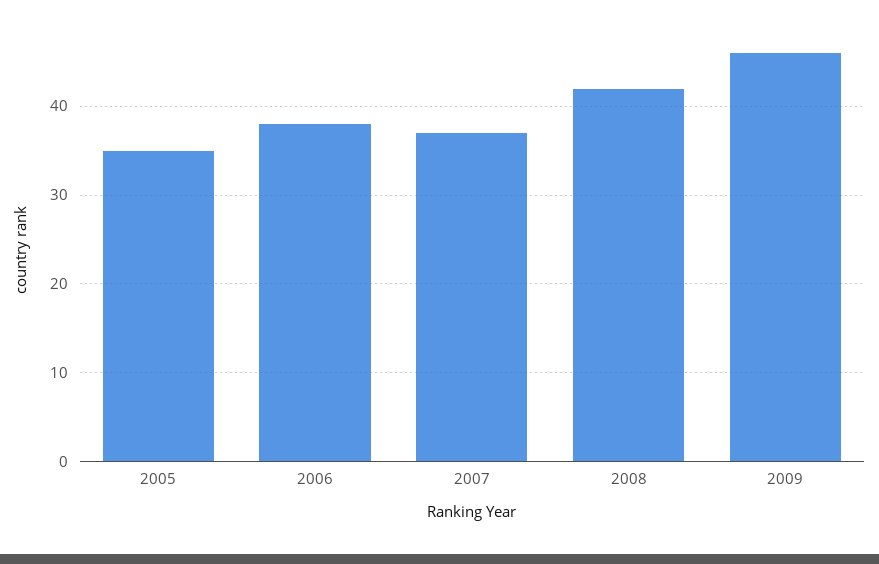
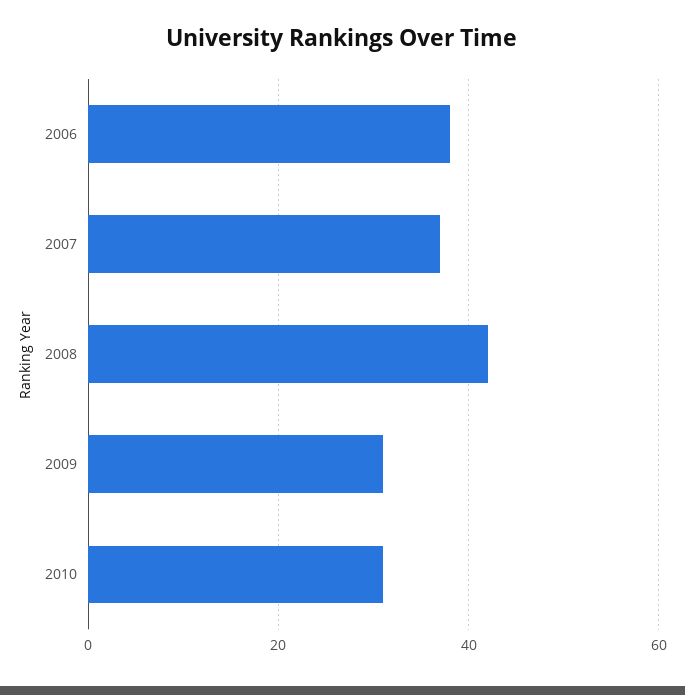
2005: 35 -> none
2009: 46 -> 30
2010: none -> 30

